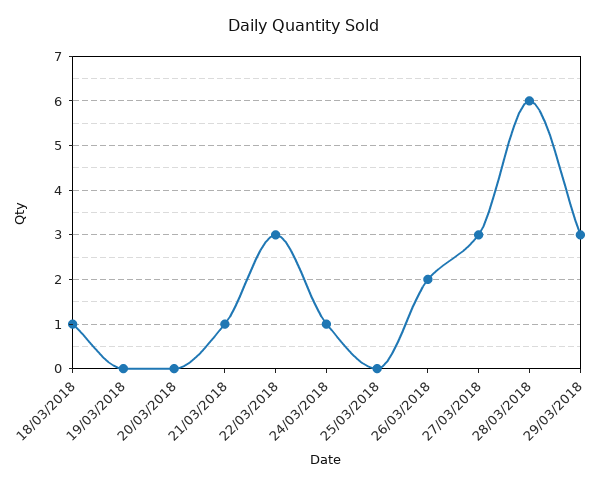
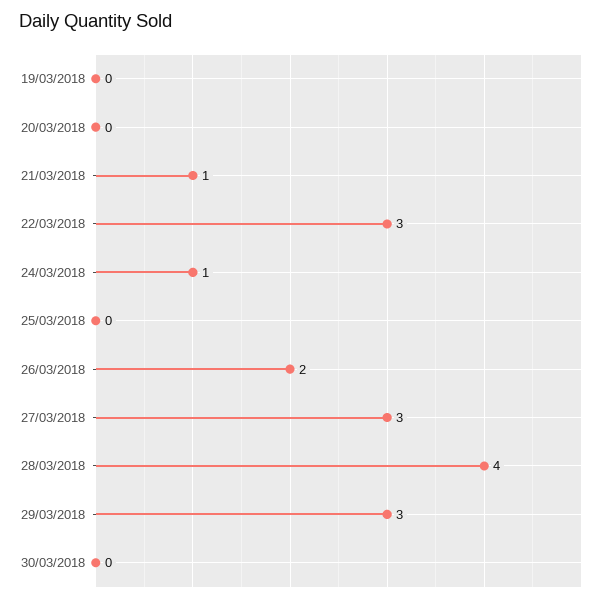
18/03/2018: 1 -> none
28/03/2018: 6 -> 4
30/03/2018: none -> 0

